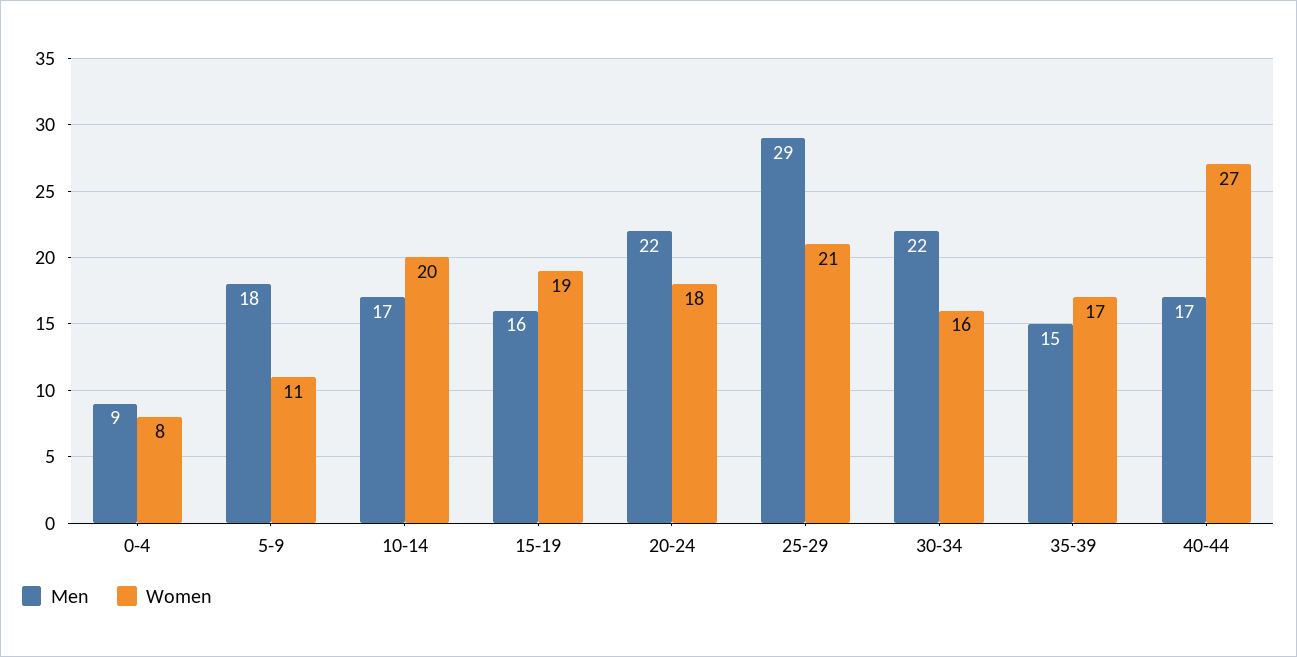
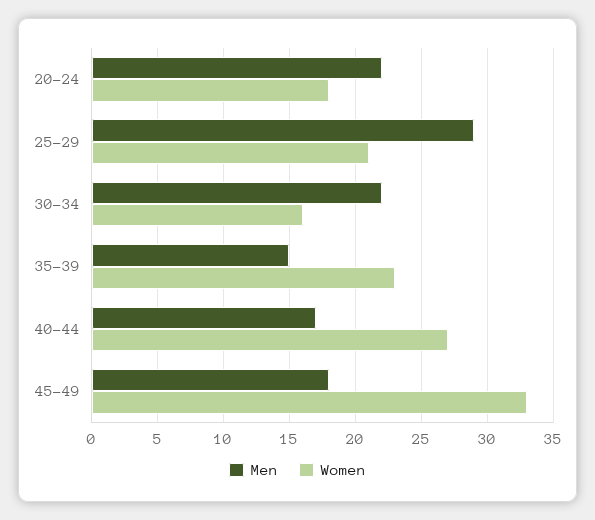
Men, 0-4: 9 -> none
Women, 0-4: 8 -> none
Men, 5-9: 18 -> none
Women, 5-9: 11 -> none
Men, 10-14: 17 -> none
Women, 10-14: 20 -> none
Men, 15-19: 16 -> none
Women, 15-19: 19 -> none
Women, 35-39: 17 -> 23
Men, 45-49: none -> 18
Women, 45-49: none -> 33

